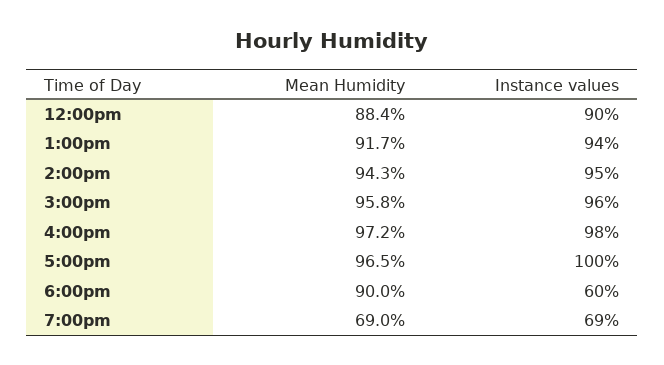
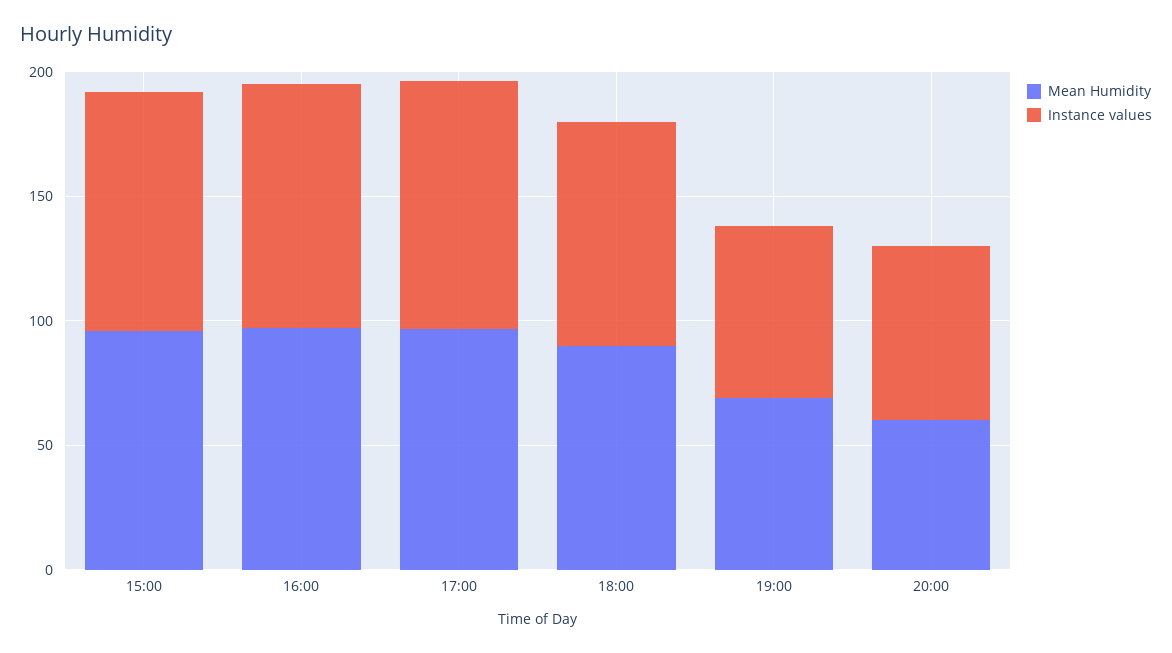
Mean Humidity, 12:00pm: 88.4 -> none
Instance values, 12:00pm: 90 -> none
Mean Humidity, 1:00pm: 91.7 -> none
Instance values, 1:00pm: 94 -> none
Mean Humidity, 2:00pm: 94.3 -> none
Instance values, 2:00pm: 95 -> none
Instance values, 6:00pm: 60 -> 90
Mean Humidity, 20:00: none -> 60
Instance values, 20:00: none -> 70

